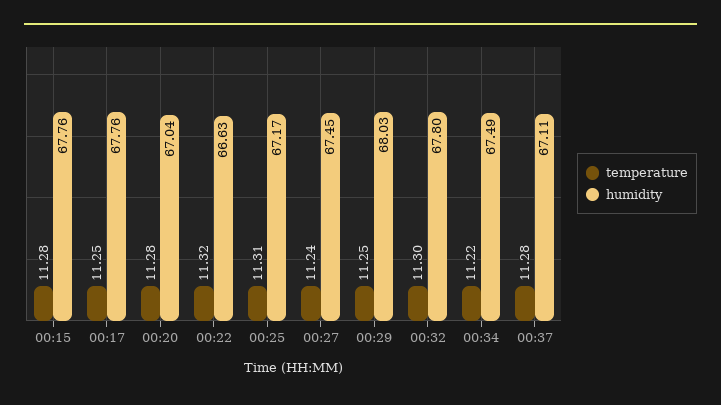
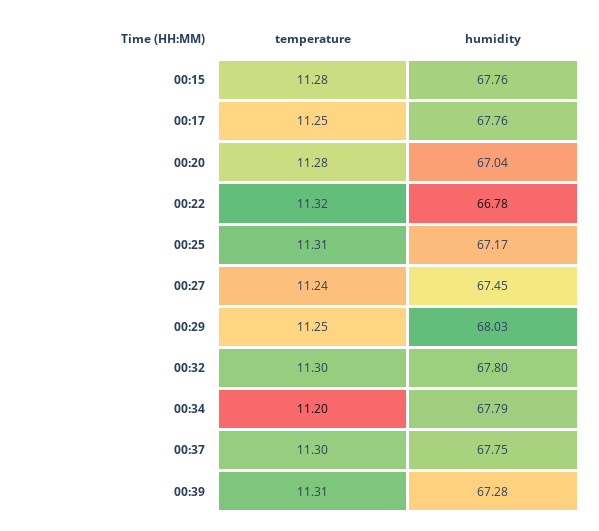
humidity, 00:22: 66.63 -> 66.78
temperature, 00:34: 11.22 -> 11.2
humidity, 00:34: 67.49 -> 67.79
temperature, 00:37: 11.28 -> 11.3
humidity, 00:37: 67.11 -> 67.75
temperature, 00:39: none -> 11.31
humidity, 00:39: none -> 67.28

